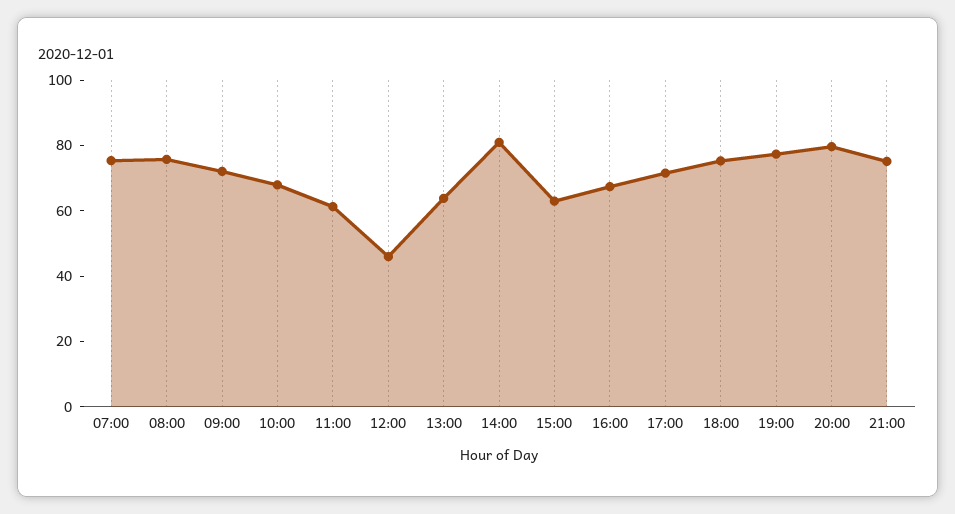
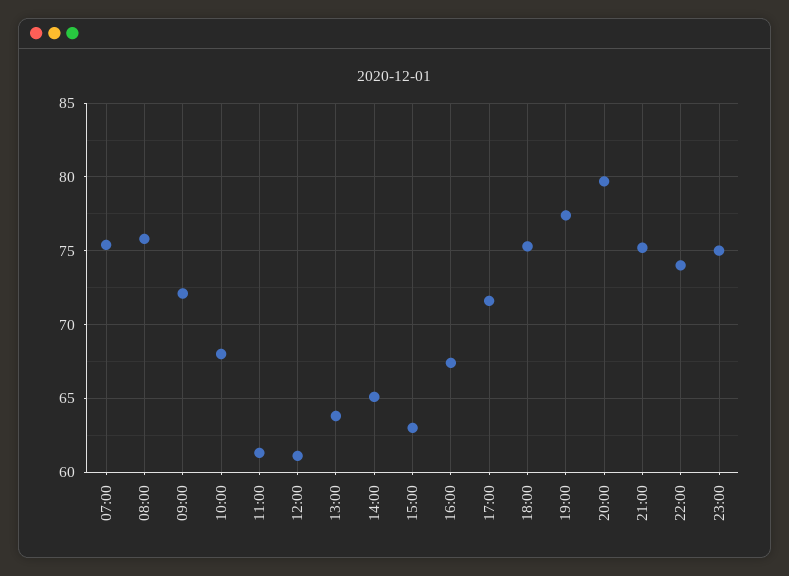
12:00: 45 -> 61
14:00: 80 -> 65
22:00: none -> 74
23:00: none -> 75

